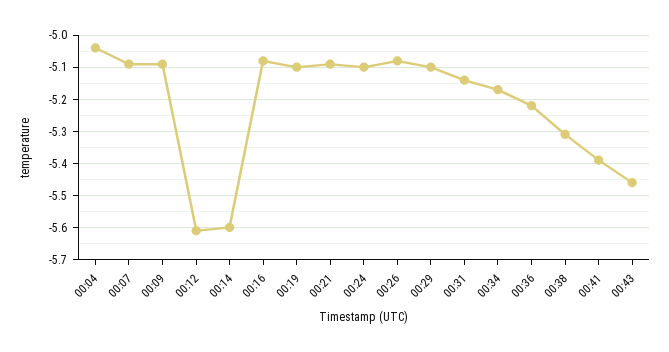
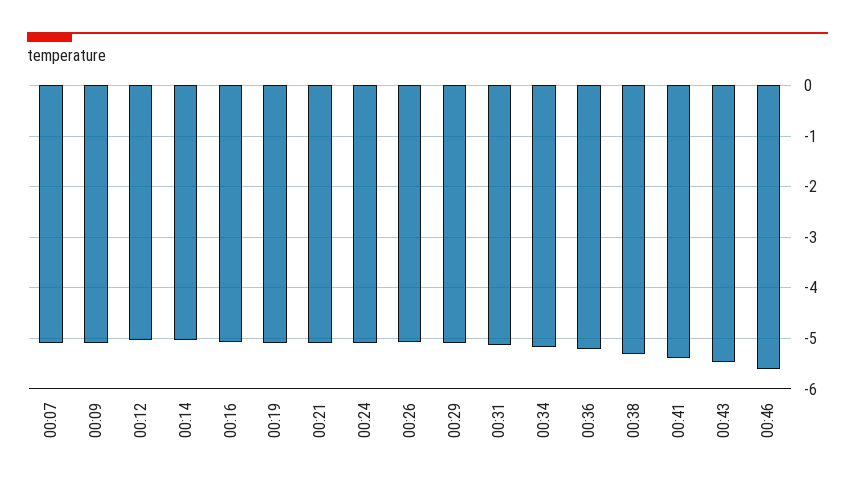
00:04: -5.05 -> none
00:12: -5.6 -> -5
00:14: -5.6 -> -5
00:46: none -> -5.6

